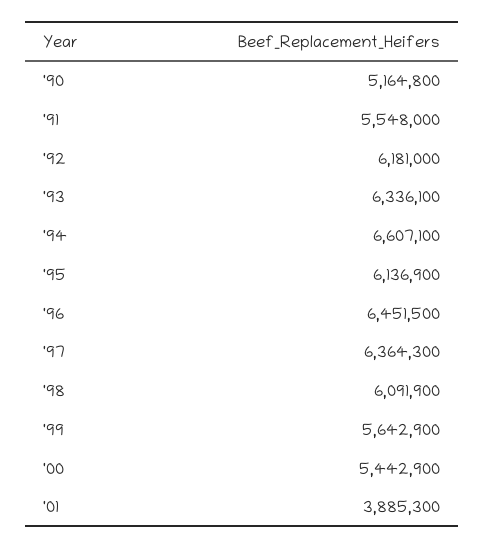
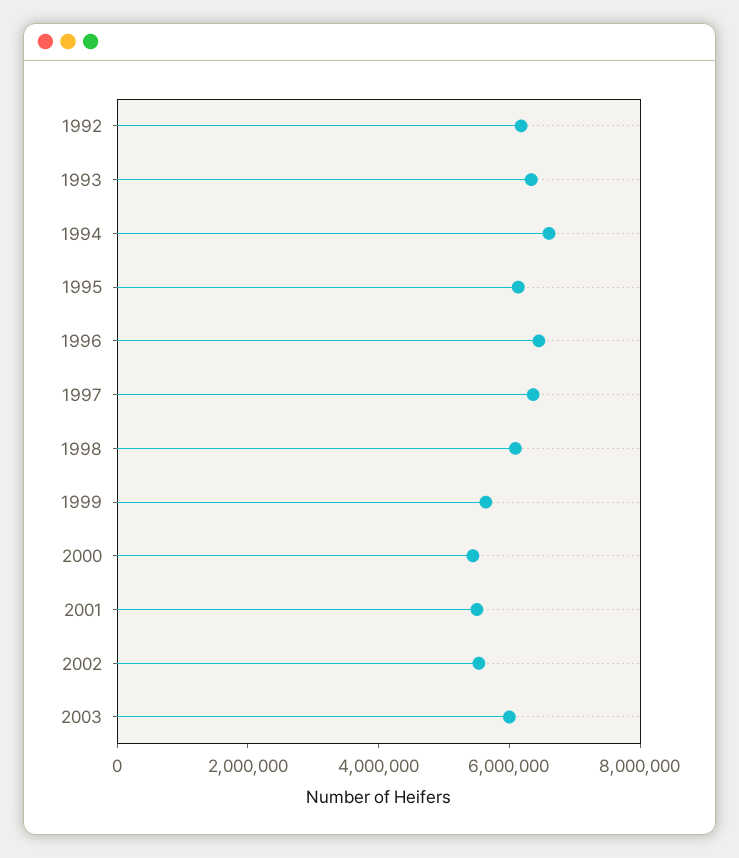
'90: 5164800 -> none
'91: 5548000 -> none
'01: 3885300 -> 5500000
2002: none -> 5500000
2003: none -> 6000000

